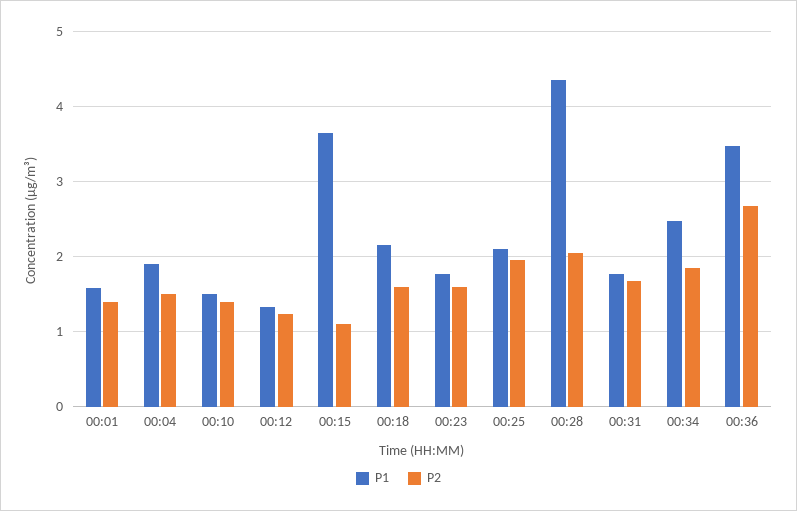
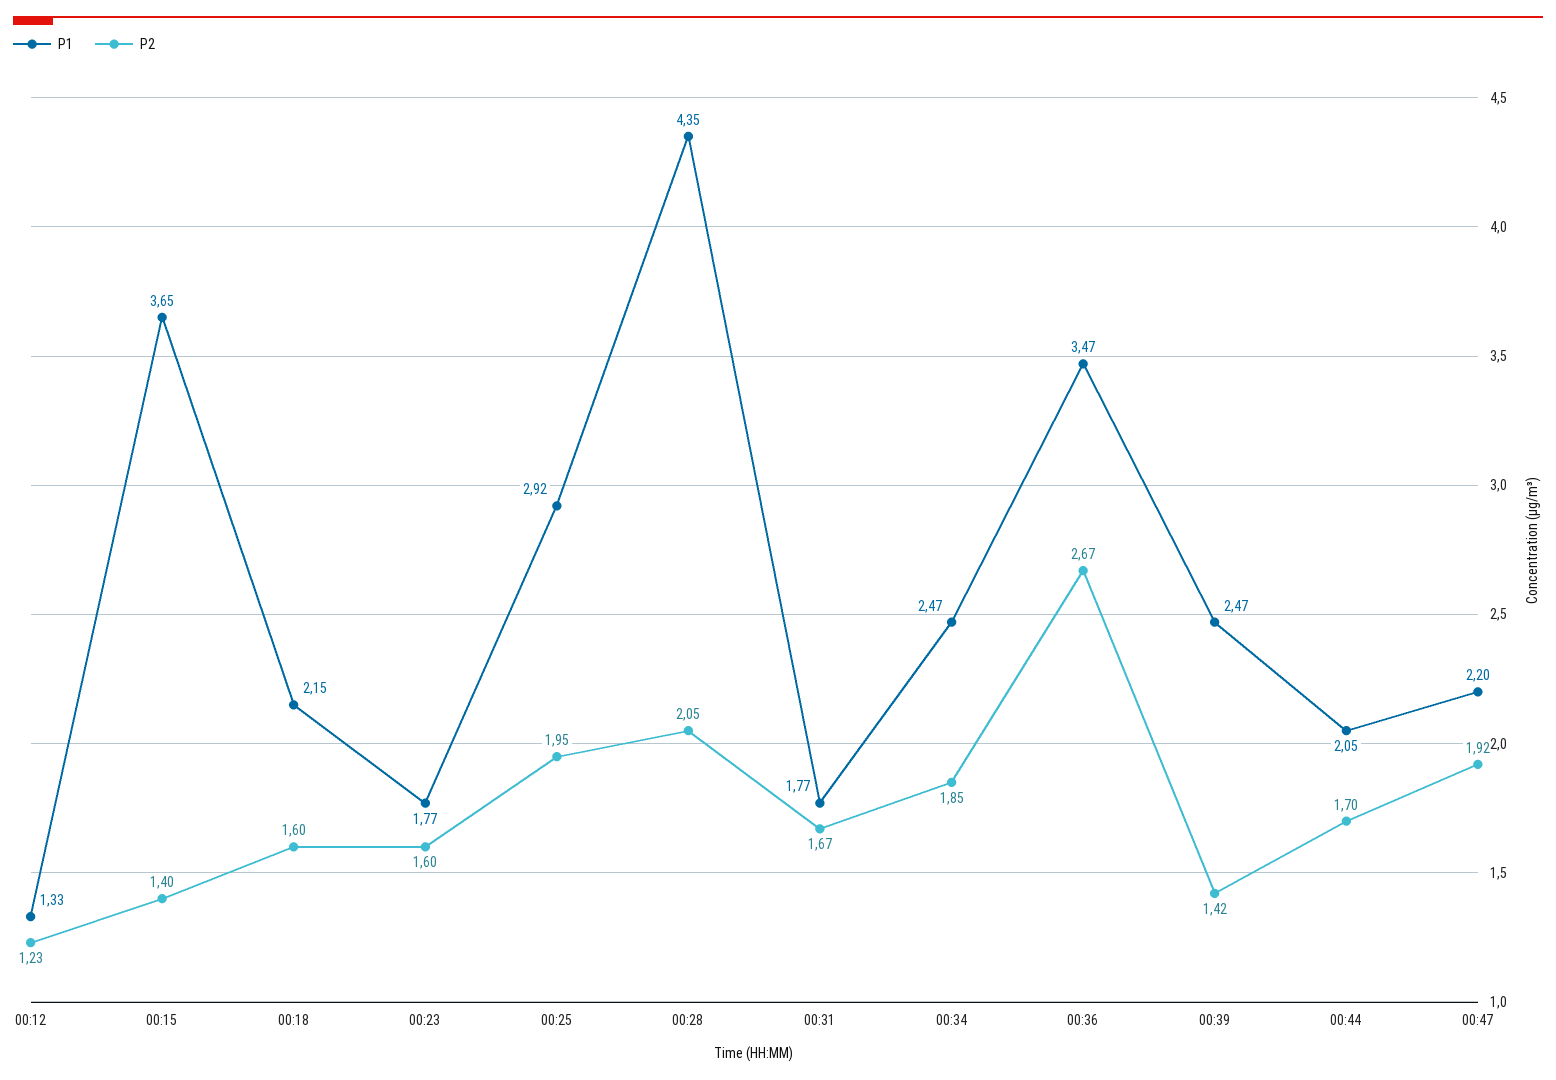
P1, 00:01: 1.6 -> none
P2, 00:01: 1.4 -> none
P1, 00:04: 1.9 -> none
P2, 00:04: 1.5 -> none
P1, 00:10: 1.5 -> none
P2, 00:10: 1.4 -> none
P2, 00:15: 1.1 -> 1.4
P1, 00:25: 2.1 -> 2.92
P1, 00:39: none -> 2.47
P2, 00:39: none -> 1.42
P1, 00:44: none -> 2.05
P2, 00:44: none -> 1.7
P1, 00:47: none -> 2.2
P2, 00:47: none -> 1.92

